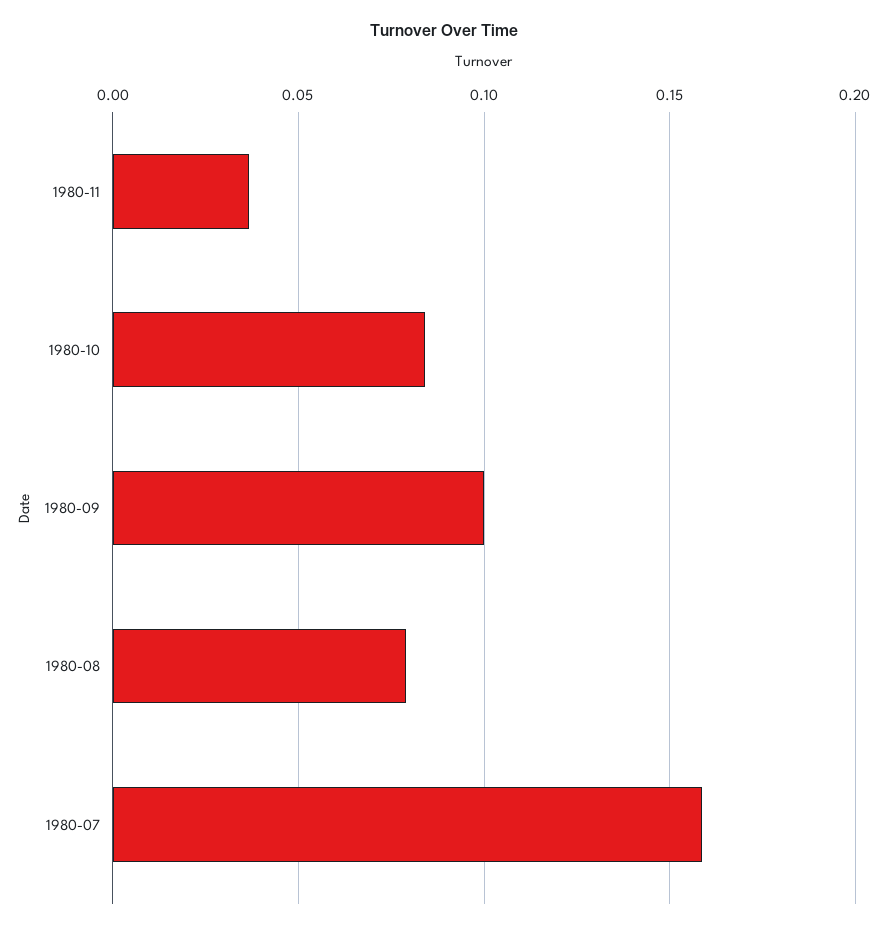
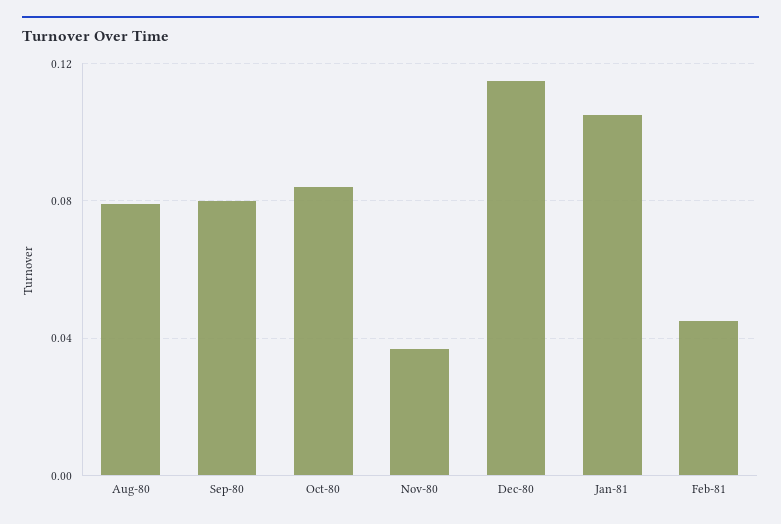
1980-09: 0.1 -> 0.08
1980-07: 0.16 -> none
Dec-80: none -> 0.115
Jan-81: none -> 0.105
Feb-81: none -> 0.045

